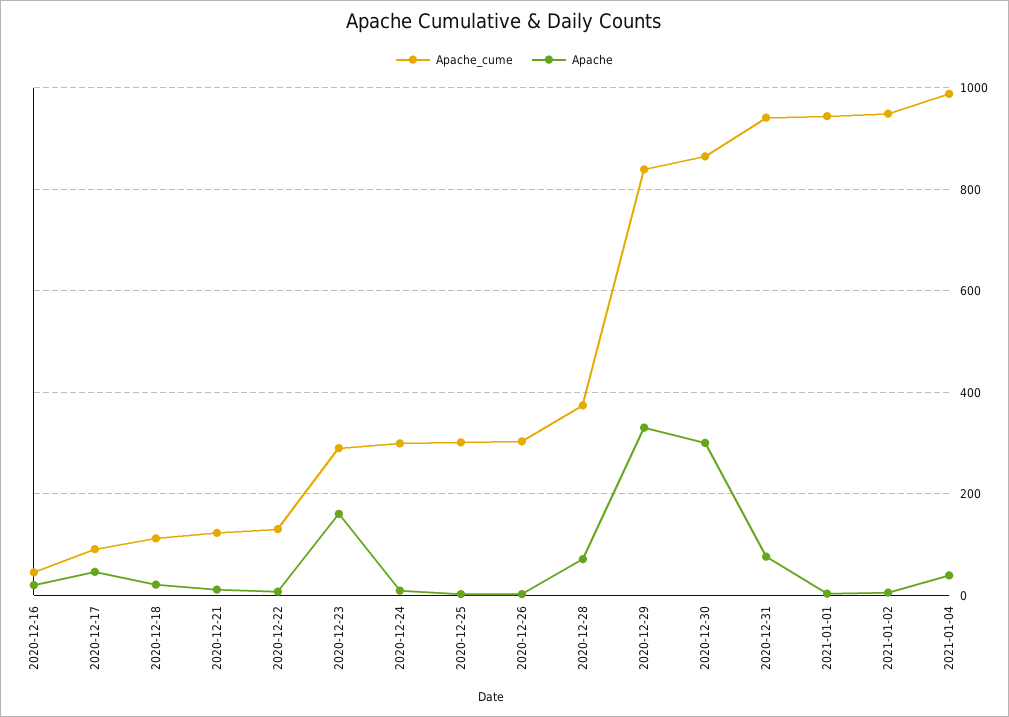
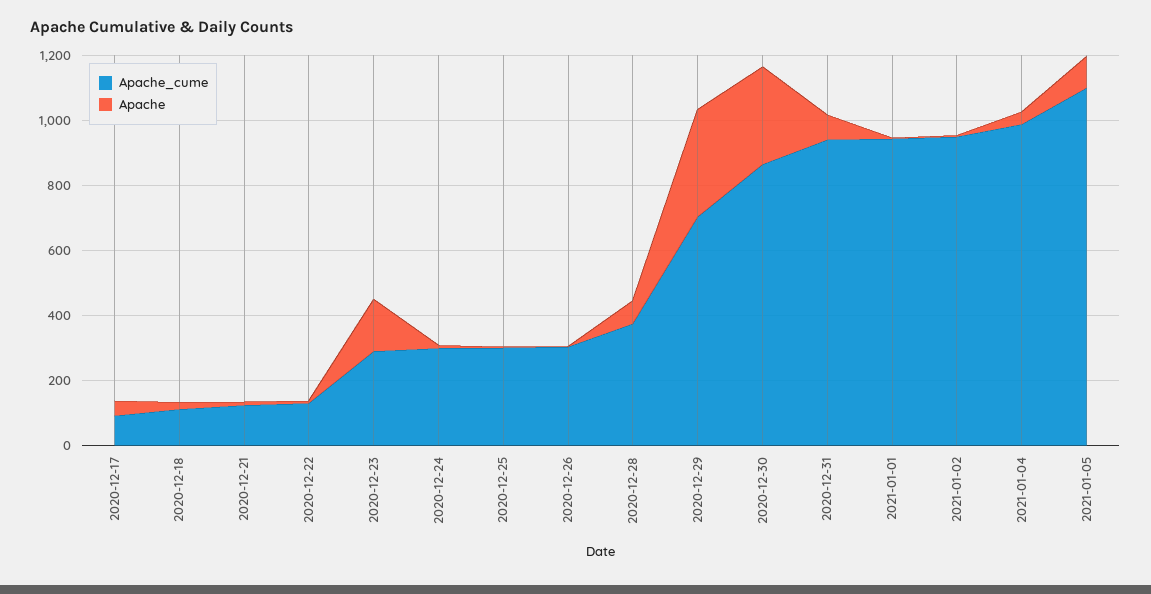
Apache_cume, 2020-12-16: 40 -> none
Apache, 2020-12-16: 20 -> none
Apache_cume, 2020-12-29: 840 -> 700
Apache_cume, 2021-01-05: none -> 1100
Apache, 2021-01-05: none -> 100

